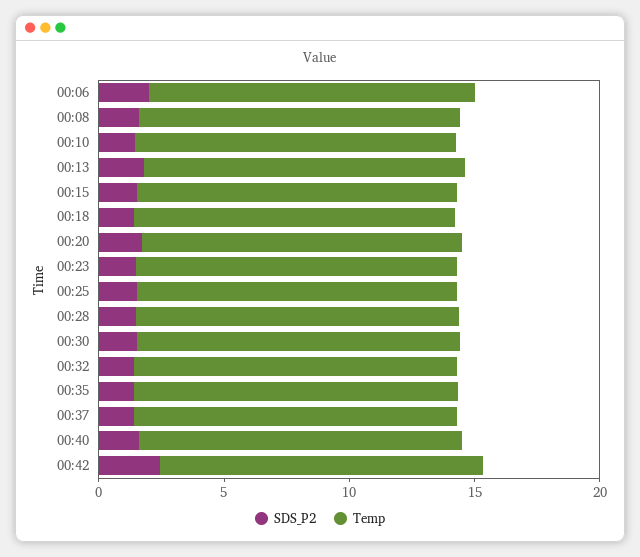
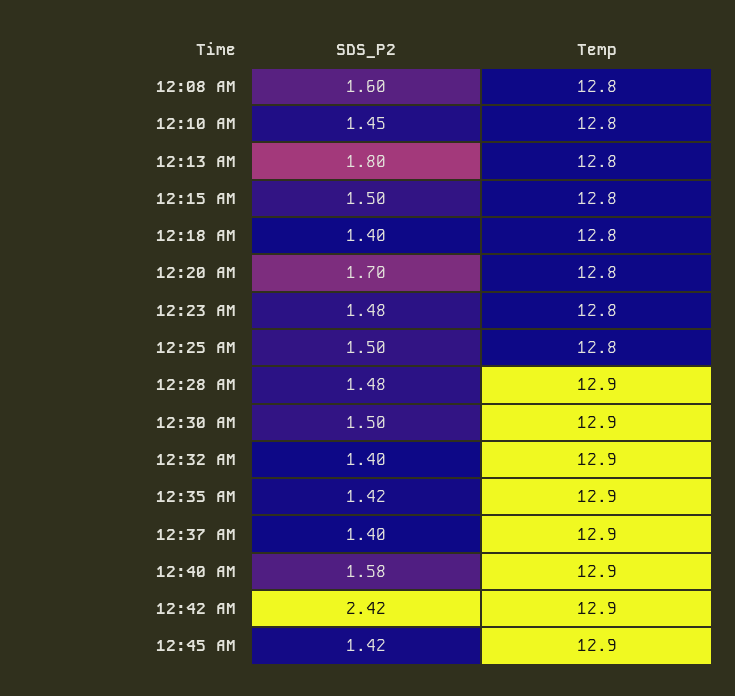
SDS_P2, 00:06: 2 -> none
Temp, 00:06: 13 -> none
SDS_P2, 12:45 AM: none -> 1.42
Temp, 12:45 AM: none -> 12.9

